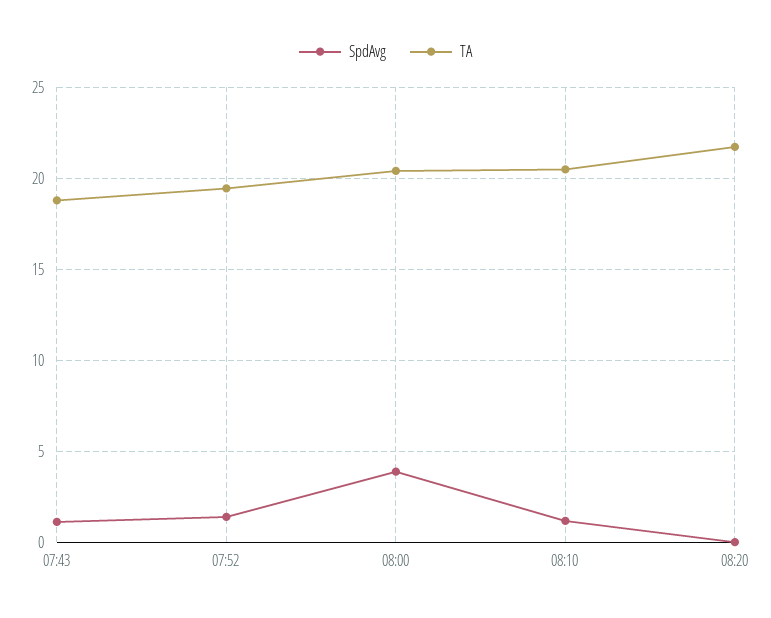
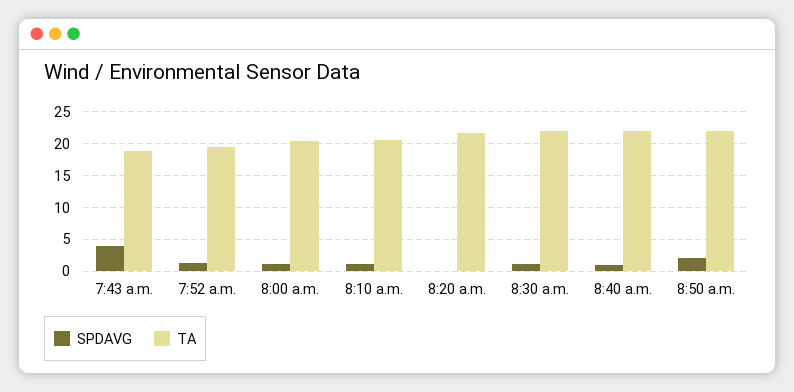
SpdAvg, 07:43: 1 -> 4
SpdAvg, 08:00: 4 -> 1
SpdAvg, 8:30 a.m.: none -> 1
TA, 8:30 a.m.: none -> 22
SpdAvg, 8:40 a.m.: none -> 1
TA, 8:40 a.m.: none -> 22
SpdAvg, 8:50 a.m.: none -> 2
TA, 8:50 a.m.: none -> 22

